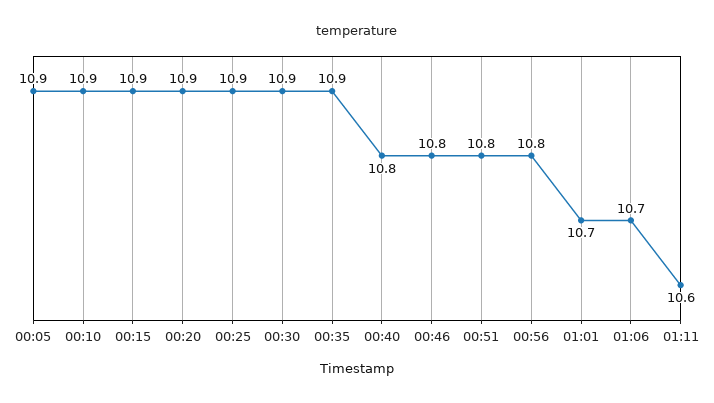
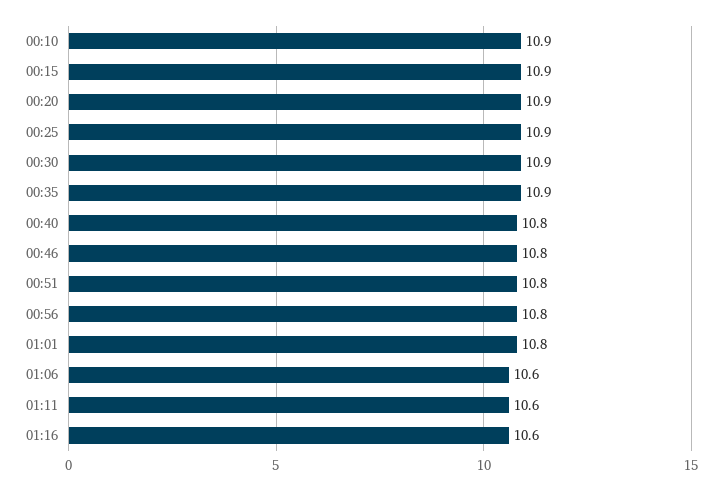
00:05: 10.9 -> none
01:01: 10.7 -> 10.8
01:06: 10.7 -> 10.6
01:16: none -> 10.6

